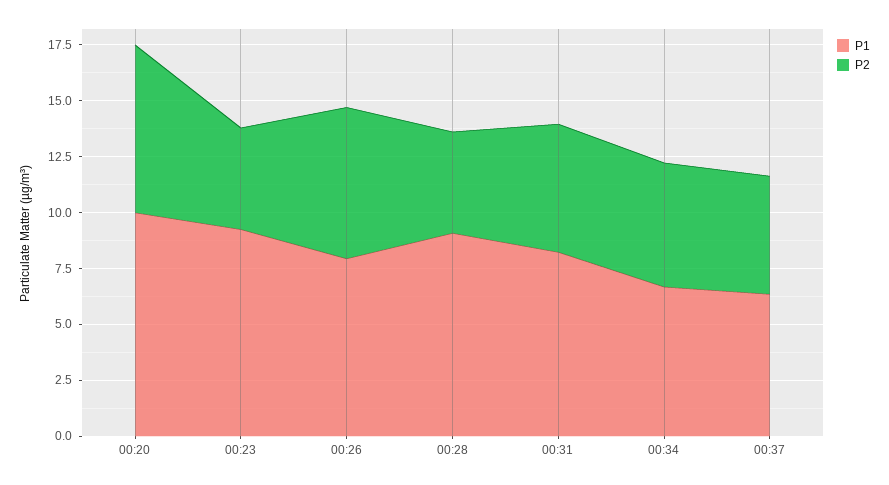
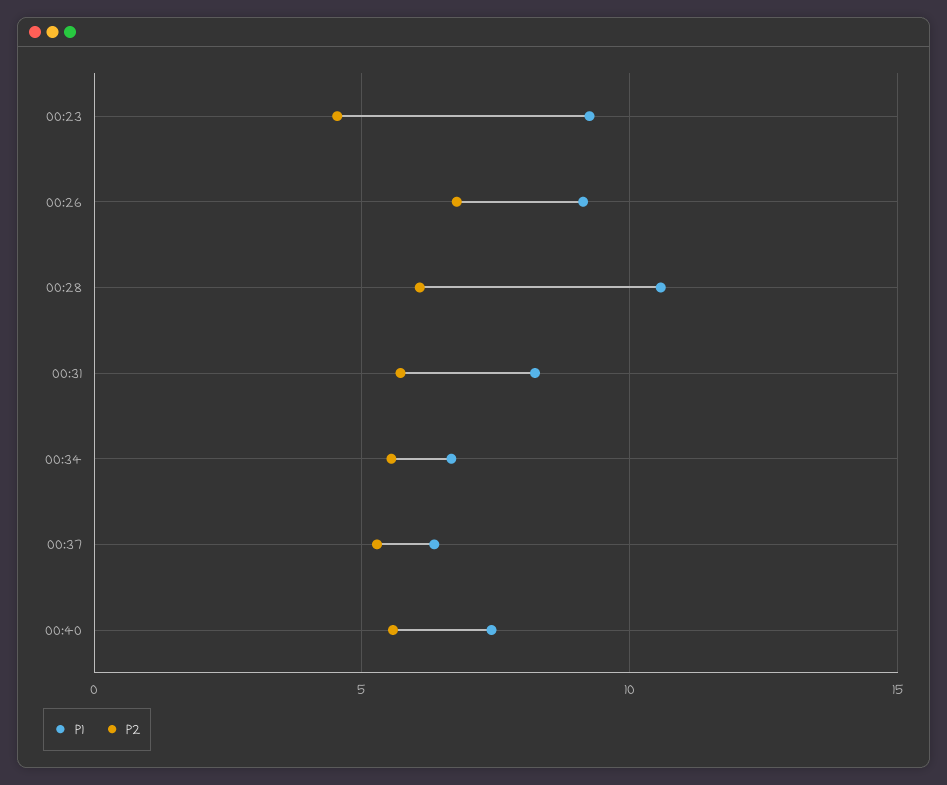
P1, 00:20: 10 -> none
P2, 00:20: 7.5 -> none
P1, 00:26: 8 -> 9
P1, 00:28: 9 -> 10.5
P2, 00:28: 4.5 -> 6
P1, 00:40: none -> 7.5
P2, 00:40: none -> 5.5

